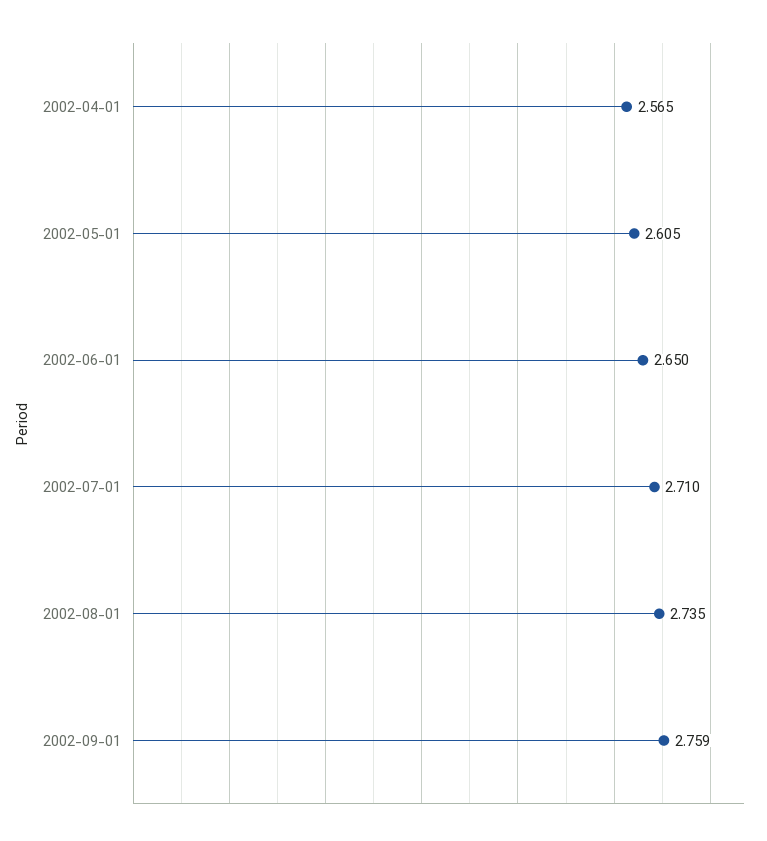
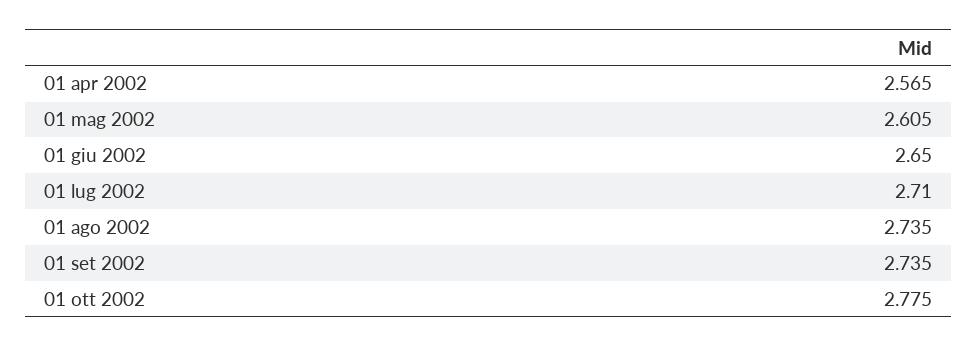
2002-09-01: 2.759 -> 2.735
01 ott 2002: none -> 2.775

